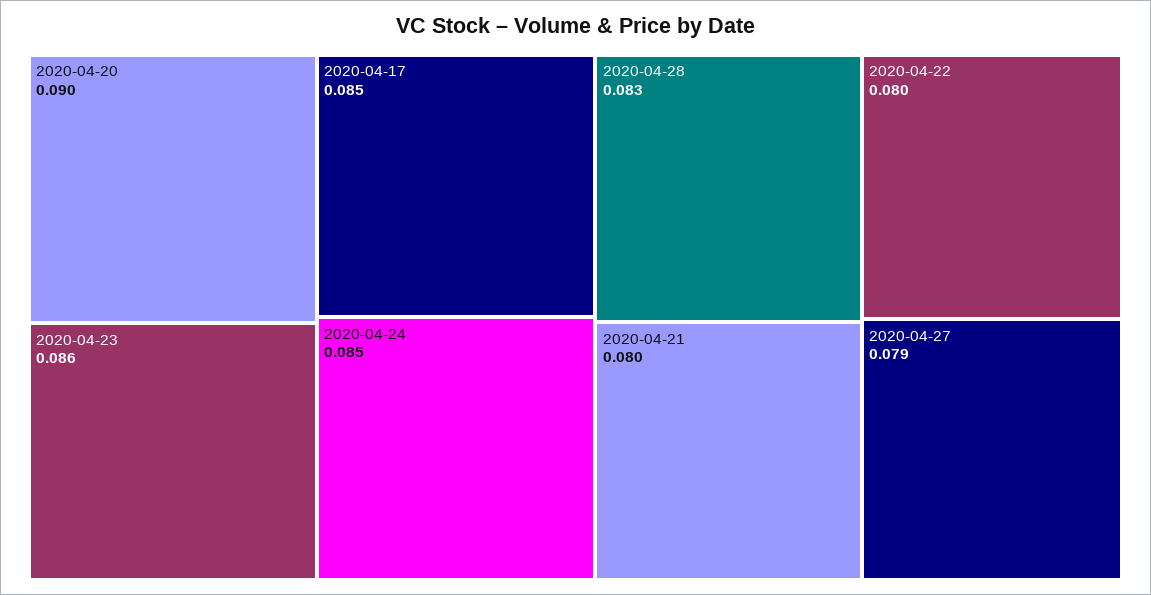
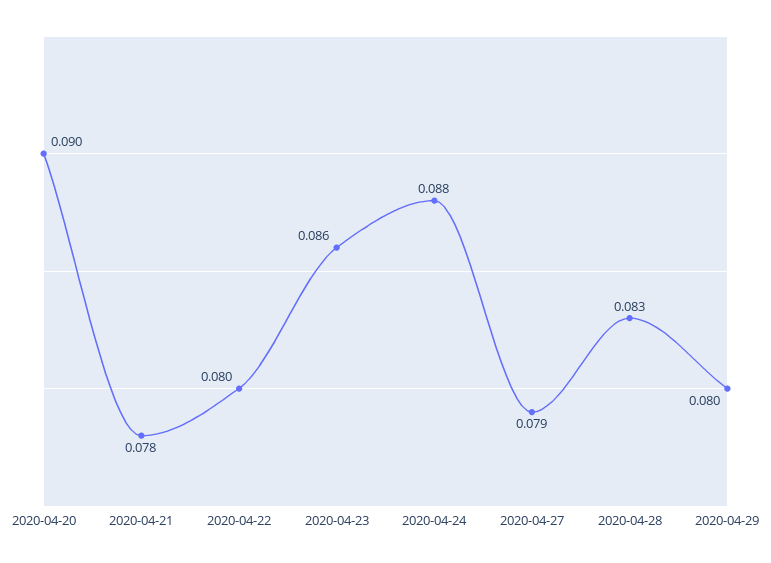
2020-04-17: 0.085 -> none
2020-04-24: 0.085 -> 0.088
2020-04-21: 0.08 -> 0.078
2020-04-29: none -> 0.08

